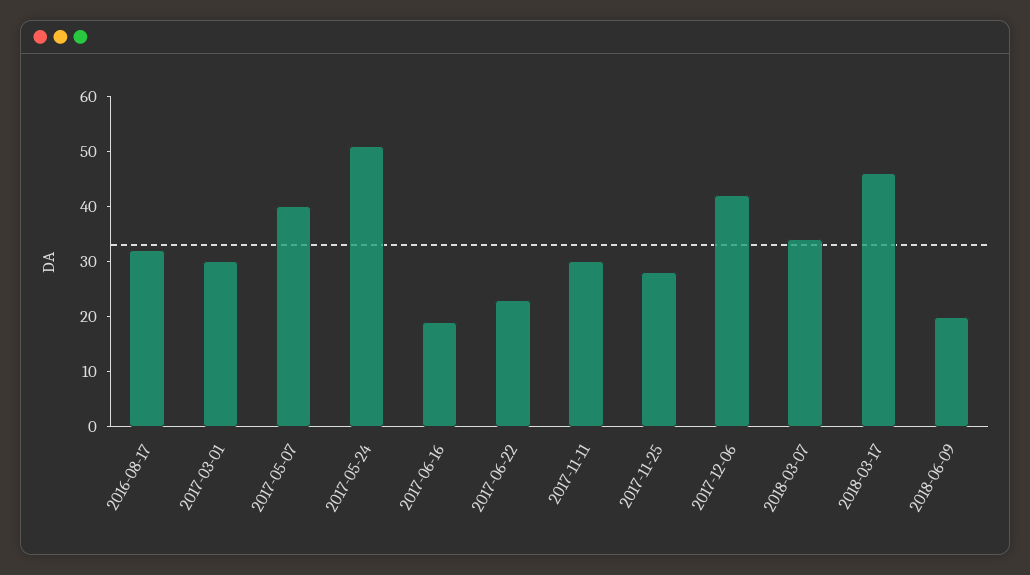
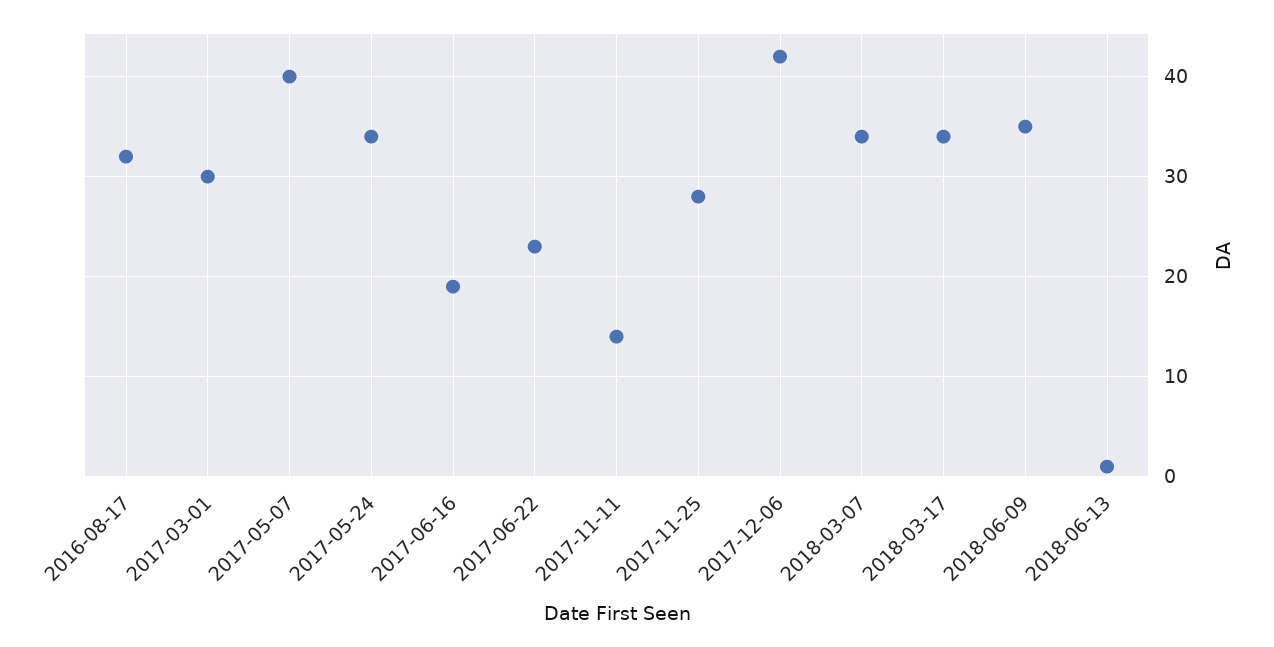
2017-05-24: 50 -> 34
2017-11-11: 30 -> 14
2018-03-17: 45 -> 34
2018-06-09: 20 -> 35
2018-06-13: none -> 1

